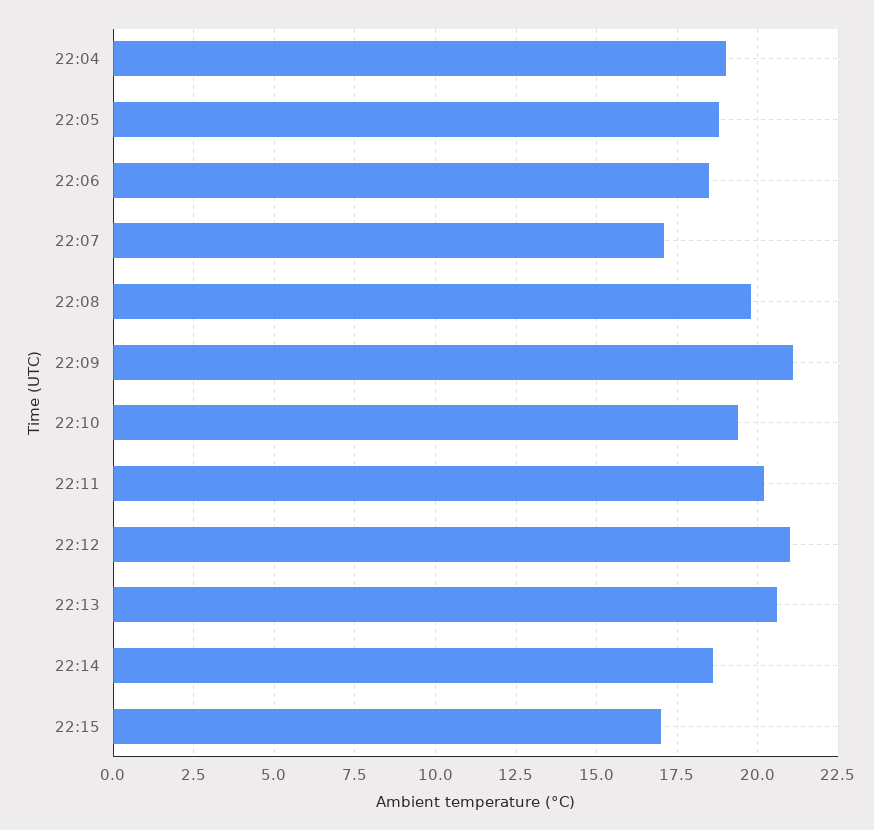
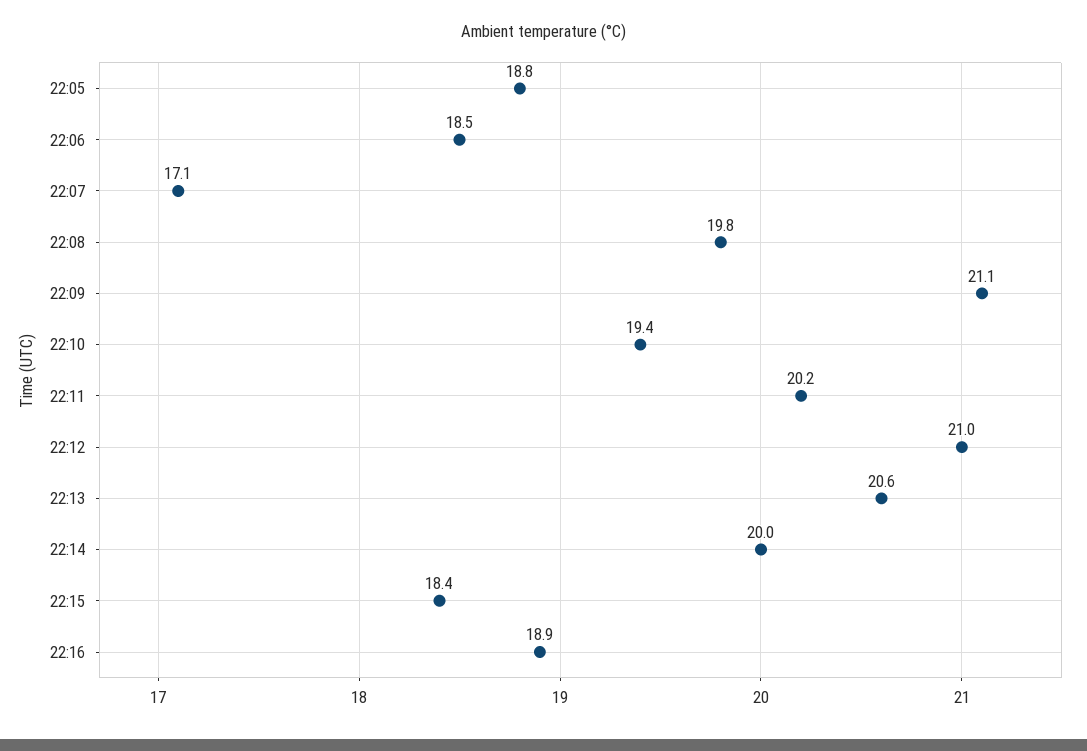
22:04: 19 -> none
22:14: 18.5 -> 20
22:15: 17 -> 18.4
22:16: none -> 18.9

